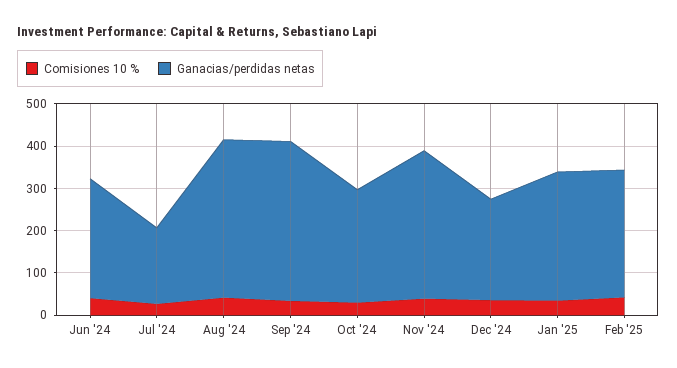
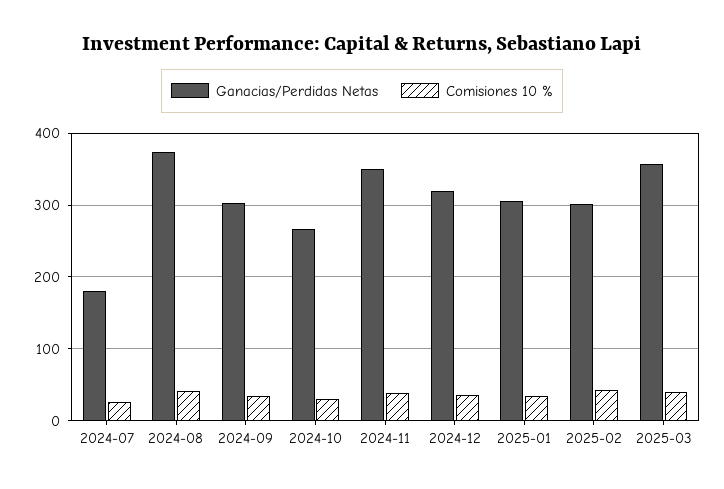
Comisiones 10 %, Jun '24: 40 -> none
Ganacias/perdidas netas, Jun '24: 280 -> none
Ganacias/perdidas netas, Sep '24: 380 -> 300
Ganacias/perdidas netas, Dec '24: 240 -> 320
Ganacias/perdidas netas, 2025-03: none -> 360
Comisiones 10 %, 2025-03: none -> 40

